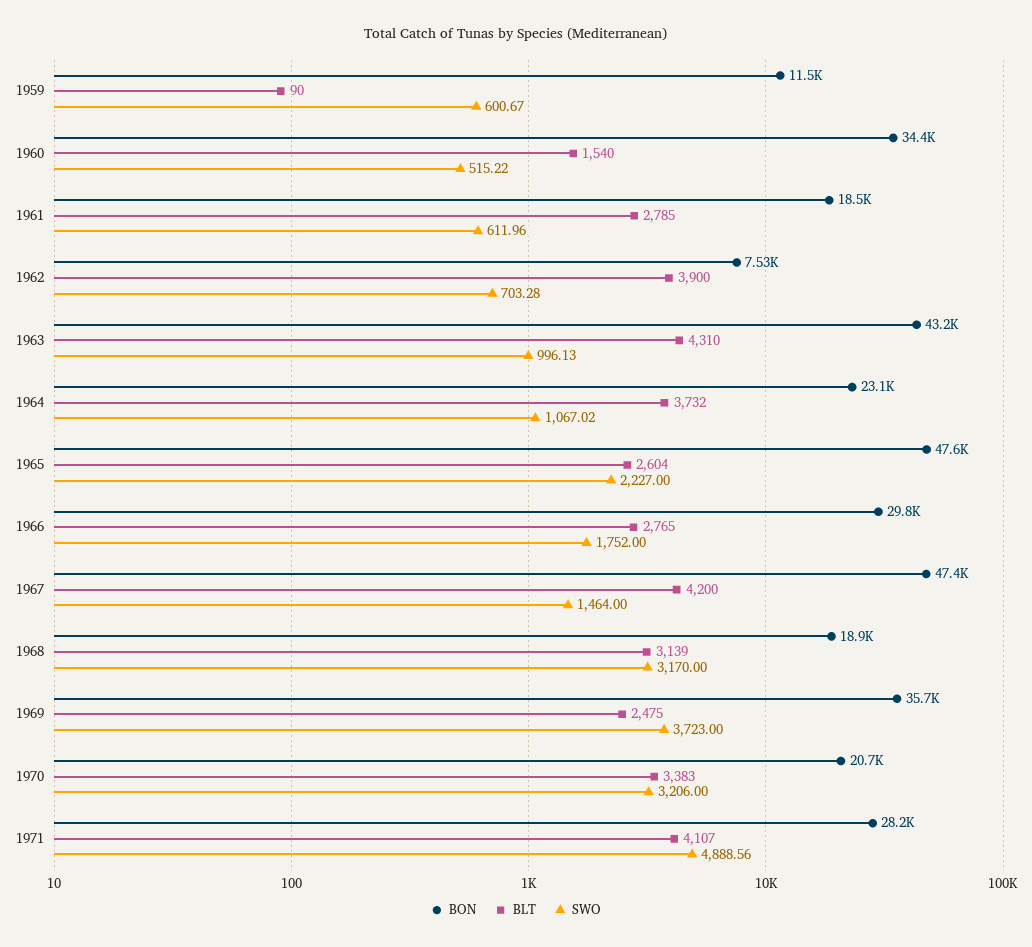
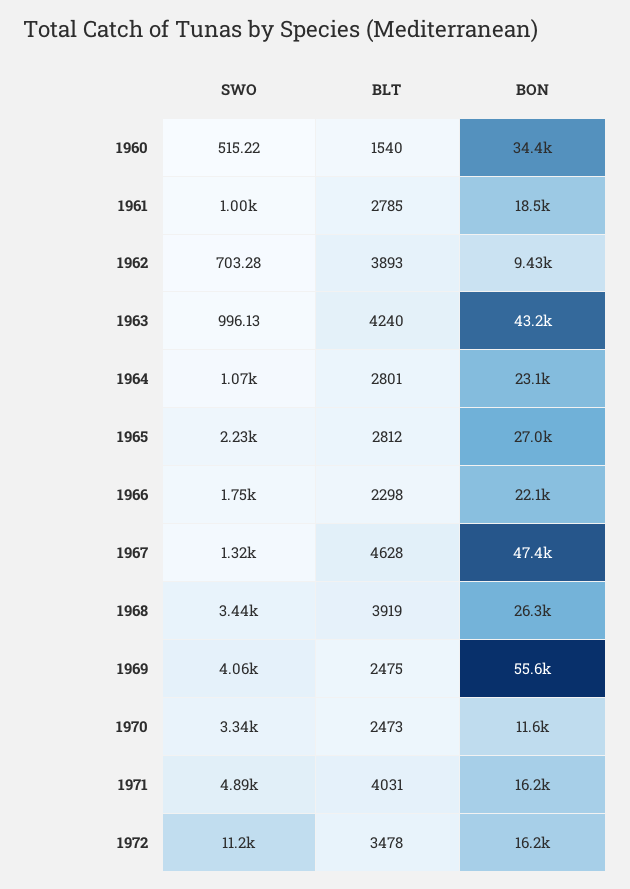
BON, 1959: 11500 -> none
BLT, 1959: 90 -> none
SWO, 1959: 600.67 -> none
SWO, 1961: 611.96 -> 1000
BON, 1962: 7530 -> 9430
BLT, 1962: 3900 -> 3893
BLT, 1963: 4310 -> 4240
BLT, 1964: 3732 -> 2801
BON, 1965: 47600 -> 27000
BLT, 1965: 2604 -> 2812
BON, 1966: 29800 -> 22100
BLT, 1966: 2765 -> 2298
BLT, 1967: 4200 -> 4628
SWO, 1967: 1464 -> 1320
BON, 1968: 18900 -> 26300
BLT, 1968: 3139 -> 3919
SWO, 1968: 3170 -> 3440
BON, 1969: 35700 -> 55600
SWO, 1969: 3723 -> 4060
BON, 1970: 20700 -> 11600
BLT, 1970: 3383 -> 2473
SWO, 1970: 3206 -> 3340
BON, 1971: 28200 -> 16200
BLT, 1971: 4107 -> 4031
SWO, 1972: none -> 11200
BLT, 1972: none -> 3478
BON, 1972: none -> 16200

